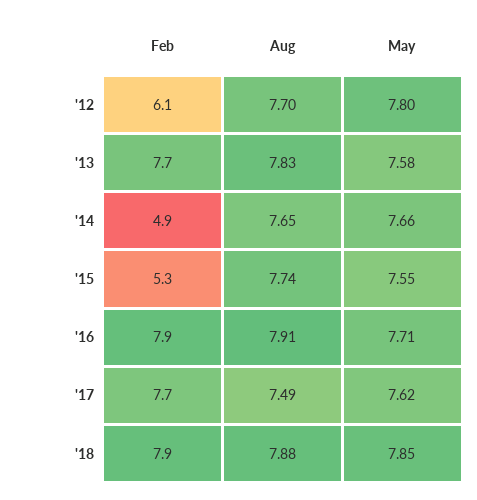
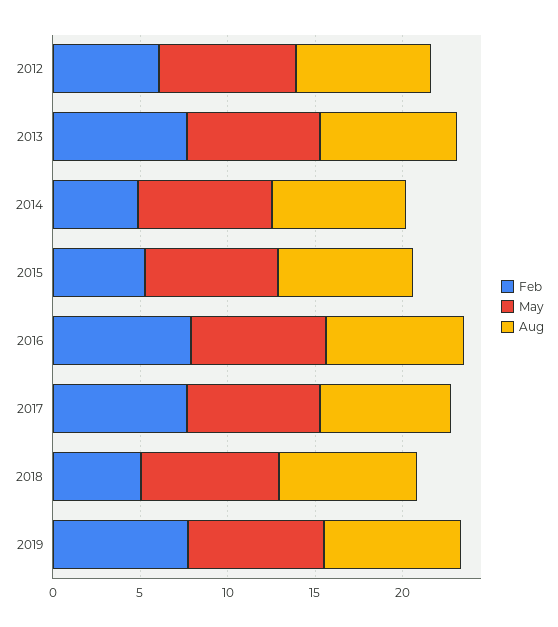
Feb, '18: 7.9 -> 5
Feb, 2019: none -> 8
May, 2019: none -> 8
Aug, 2019: none -> 8

